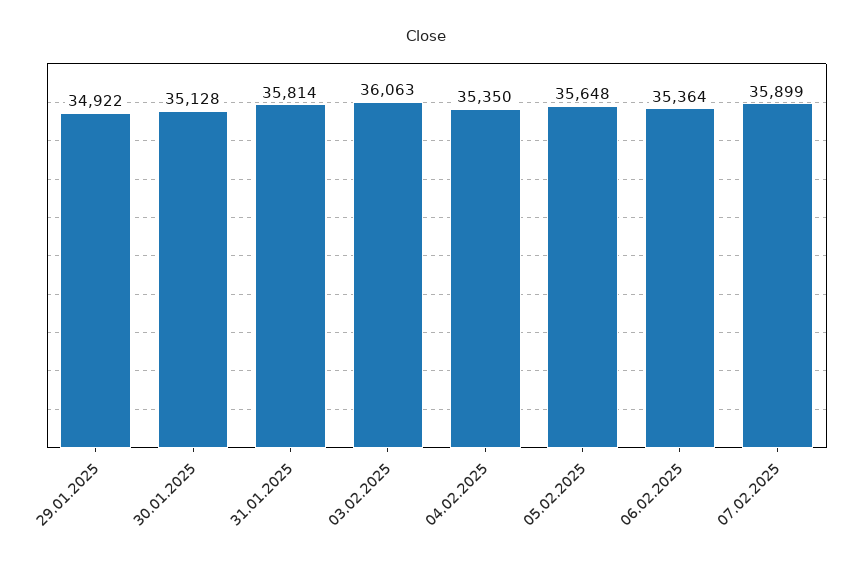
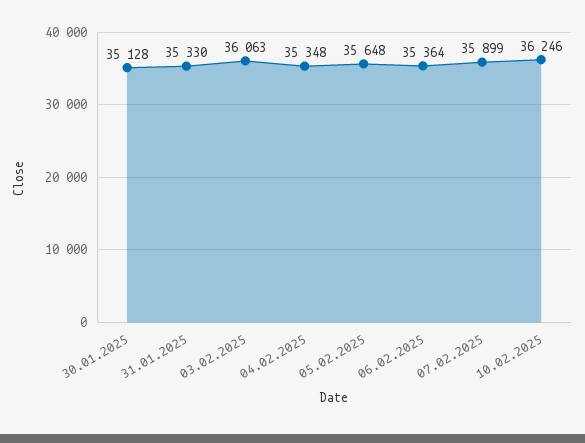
29.01.2025: 34922 -> none
31.01.2025: 35814 -> 35330
04.02.2025: 35350 -> 35348
10.02.2025: none -> 36246

